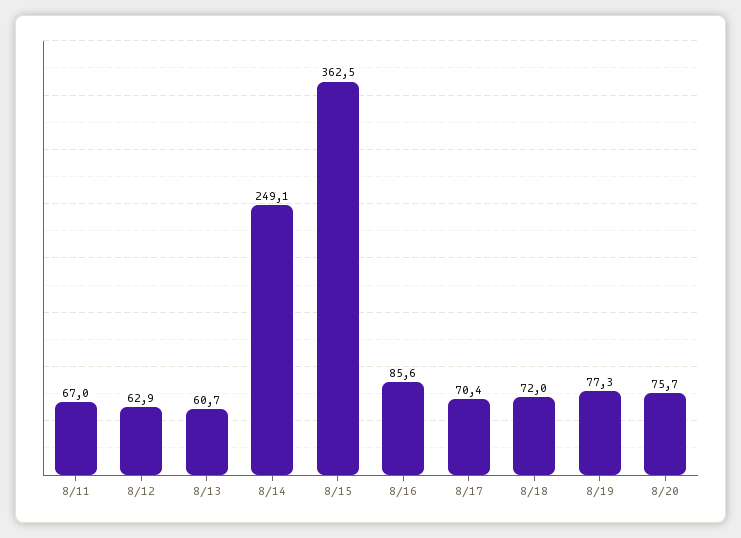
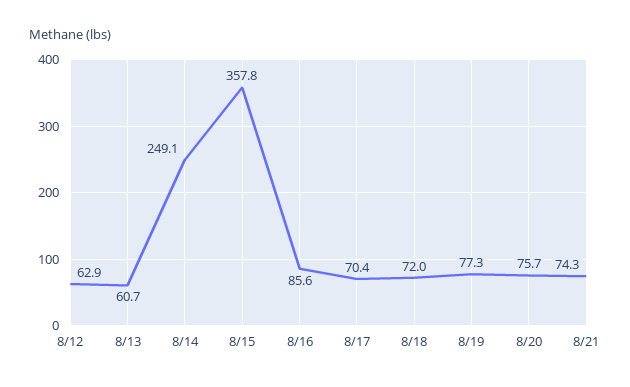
8/11: 67 -> none
8/15: 362.5 -> 357.8
8/21: none -> 74.3

